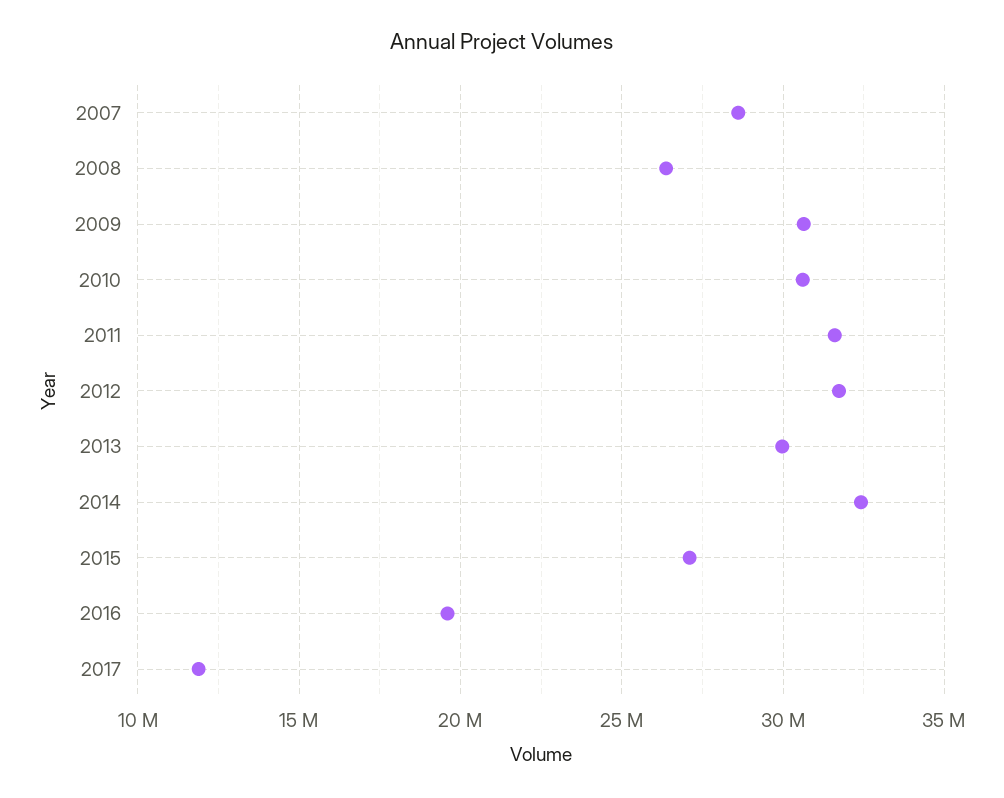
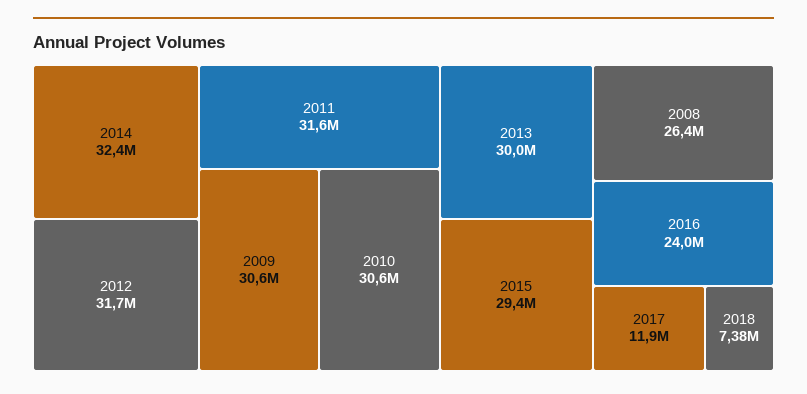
2007: 28500000 -> none
2015: 27000000 -> 29400000
2016: 19500000 -> 24000000
2018: none -> 7380000

